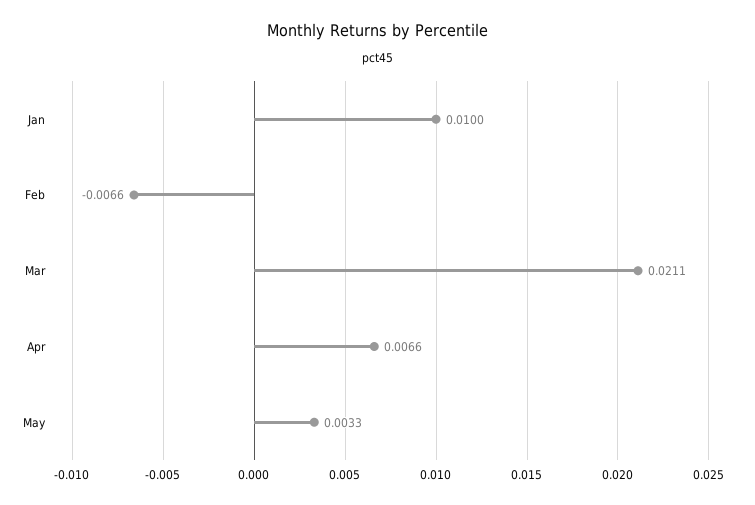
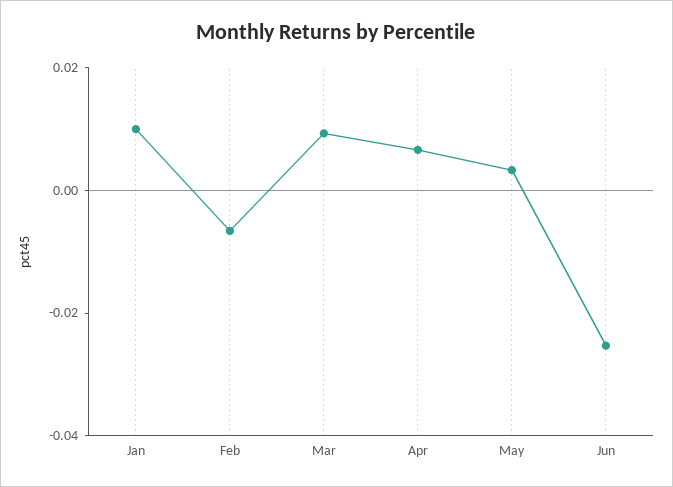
Mar: 0.0211 -> 0.01
Jun: none -> -0.025

